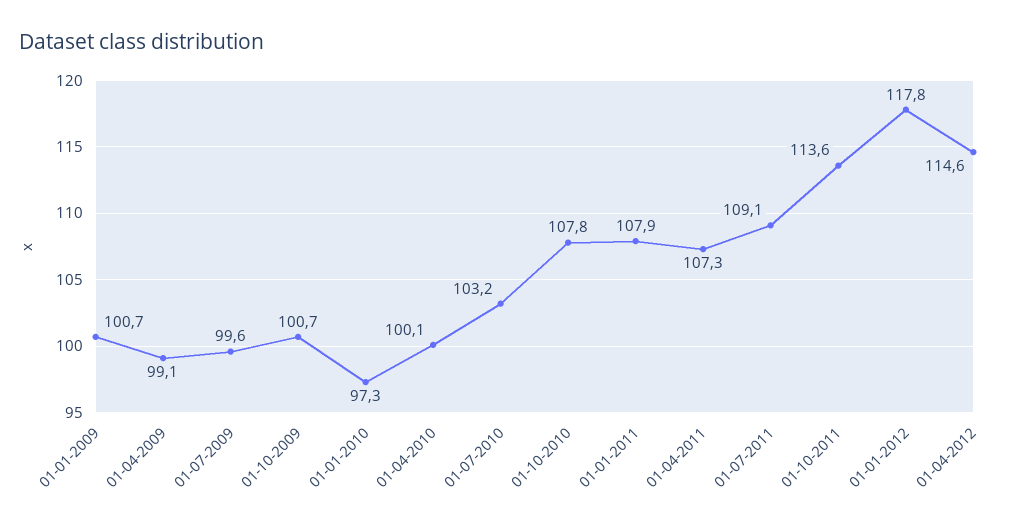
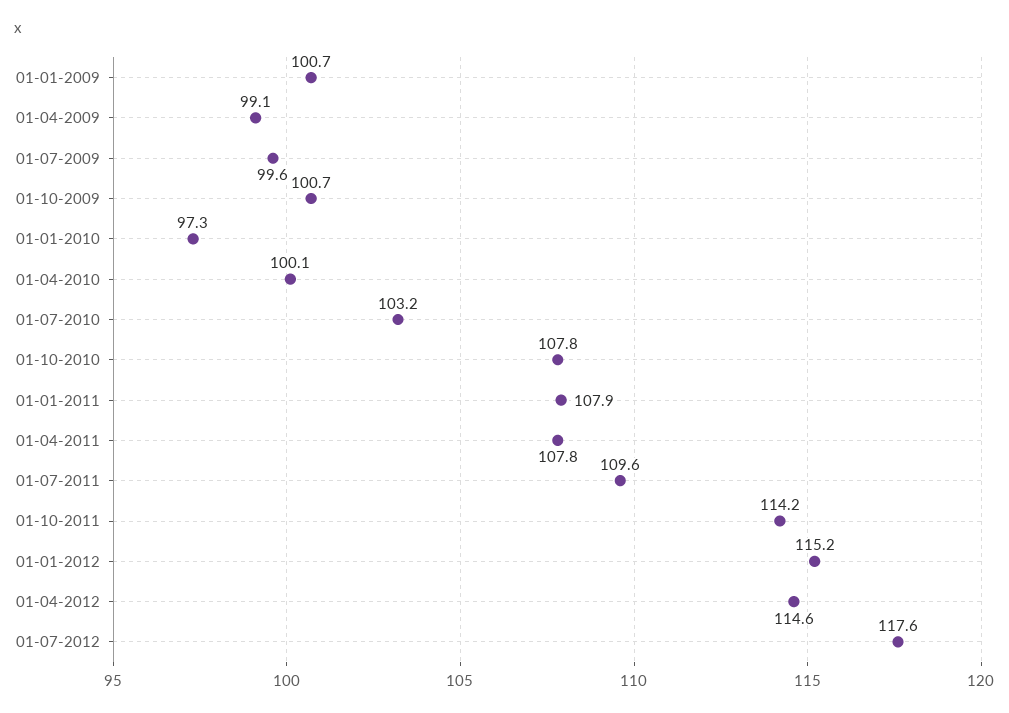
01-04-2011: 107.3 -> 107.8
01-07-2011: 109.1 -> 109.6
01-10-2011: 113.6 -> 114.2
01-01-2012: 117.8 -> 115.2
01-07-2012: none -> 117.6

